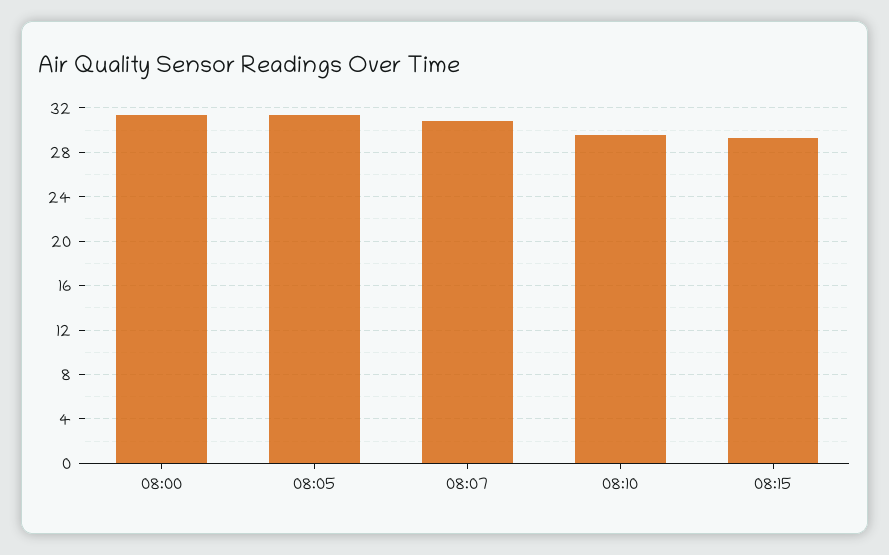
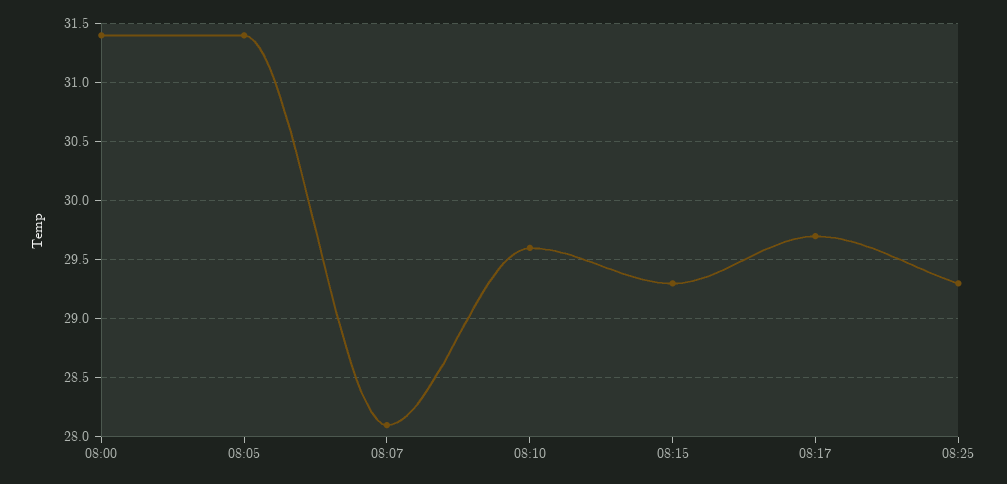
08:07: 31 -> 28.1
08:17: none -> 29.7
08:25: none -> 29.3

